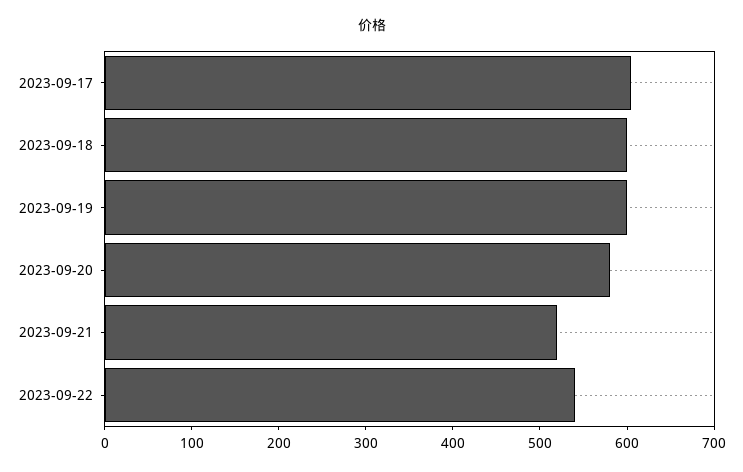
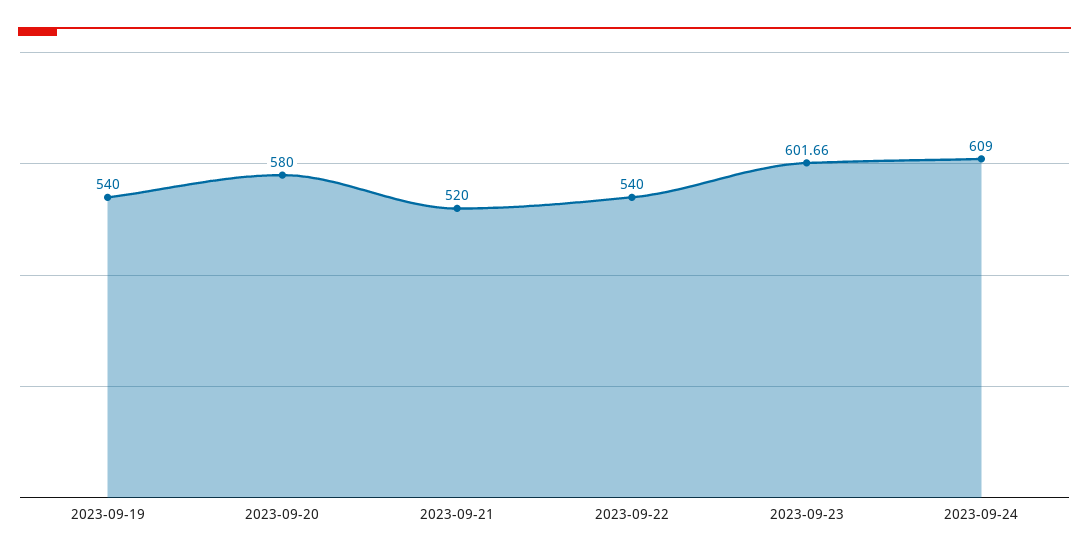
2023-09-17: 600 -> none
2023-09-18: 600 -> none
2023-09-19: 600 -> 540
2023-09-23: none -> 601.66
2023-09-24: none -> 609

